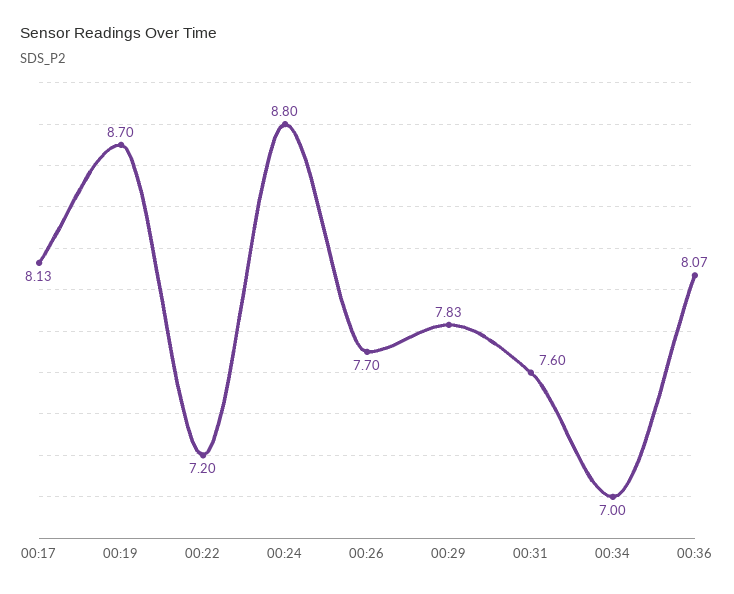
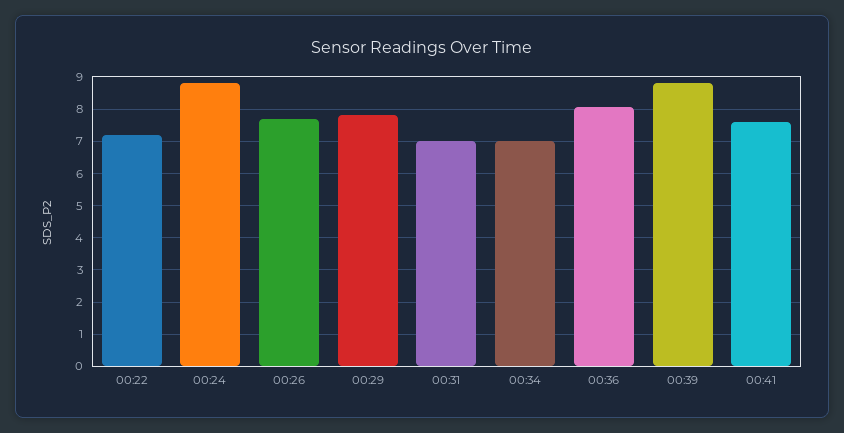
00:17: 8.13 -> none
00:19: 8.7 -> none
00:31: 7.6 -> 7
00:39: none -> 8.8
00:41: none -> 7.6

